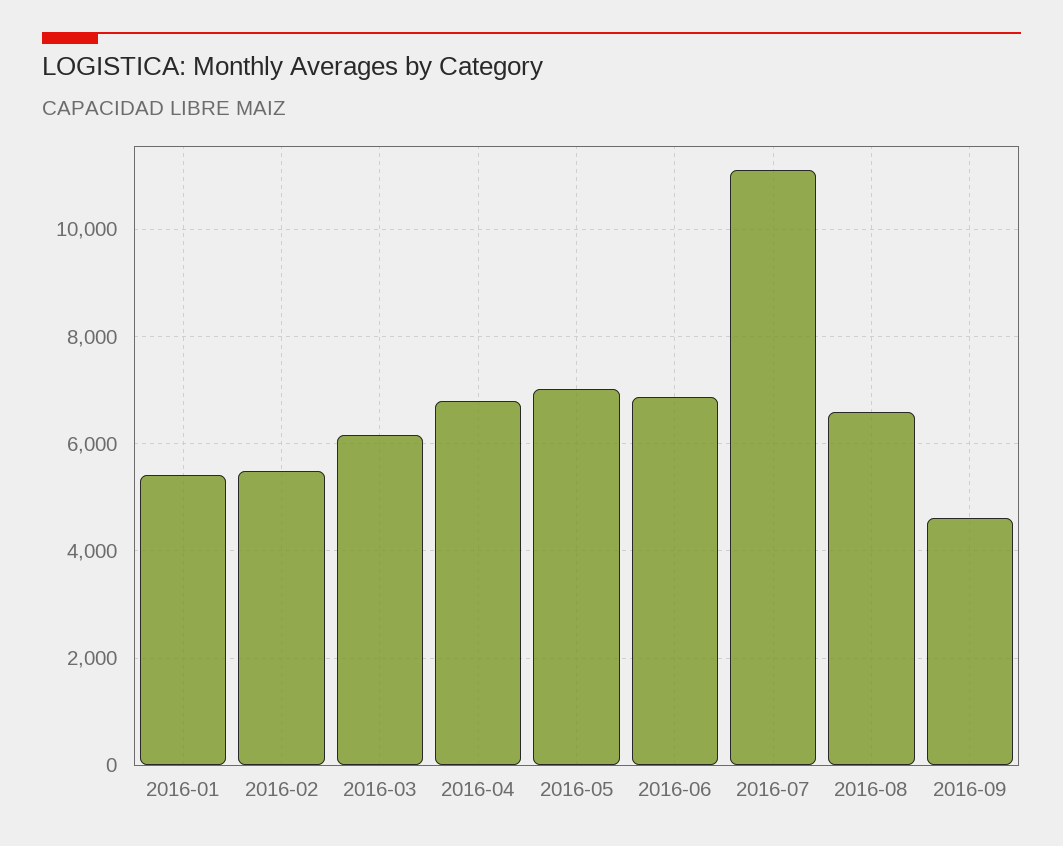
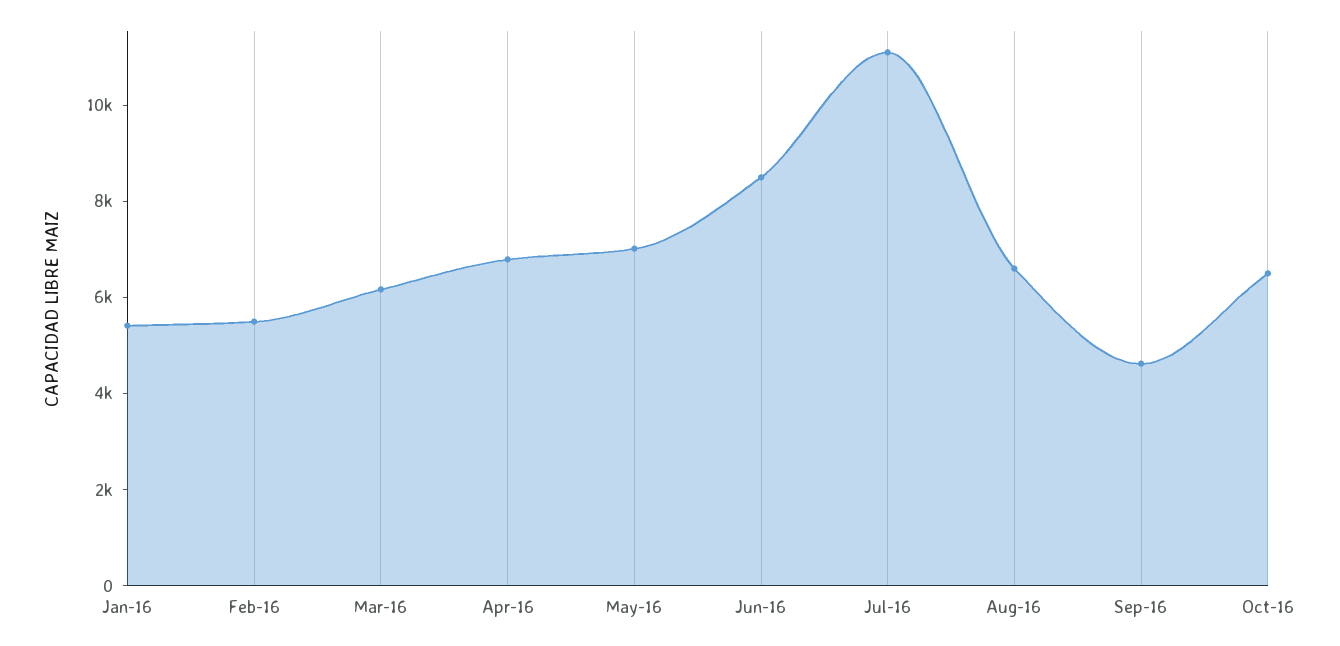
2016-06: 6800 -> 8500
Oct-16: none -> 6500

